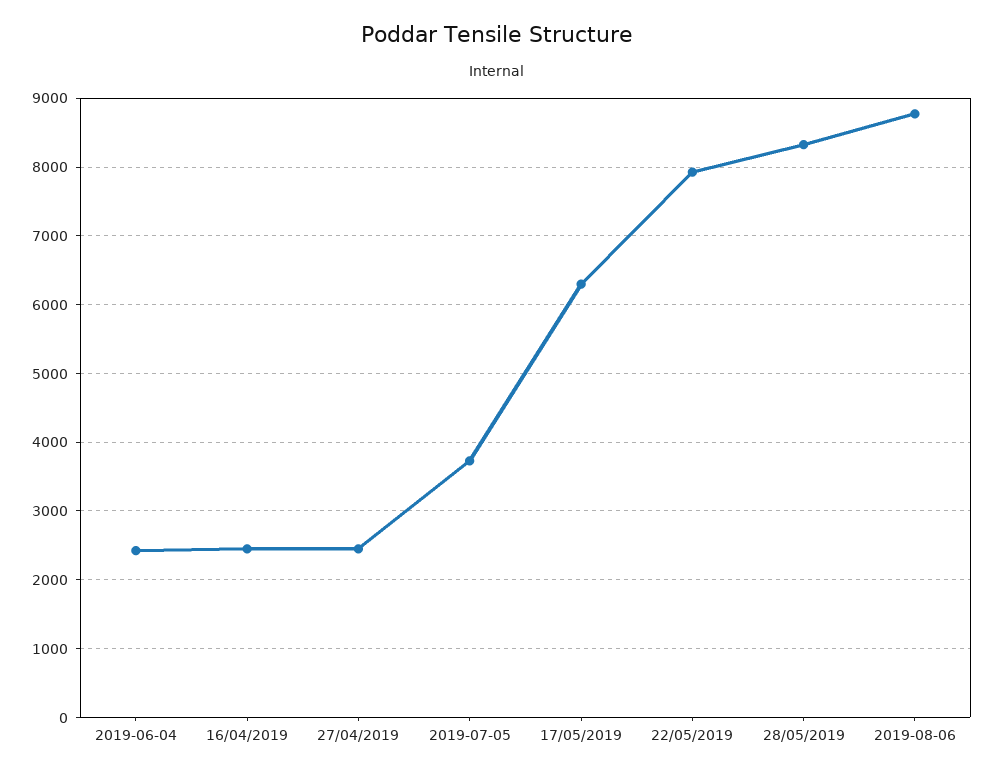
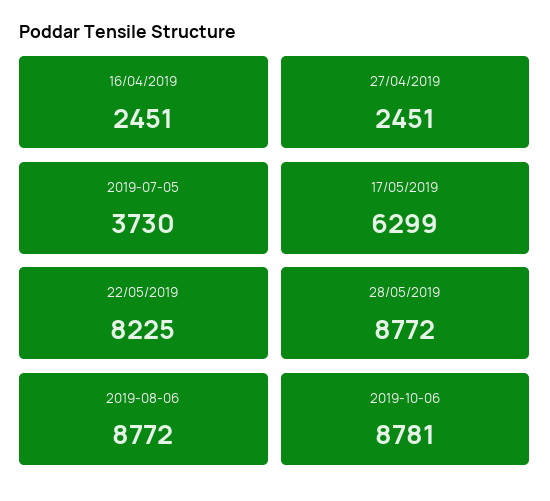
2019-06-04: 2400 -> none
22/05/2019: 7900 -> 8225
28/05/2019: 8300 -> 8772
2019-10-06: none -> 8781

